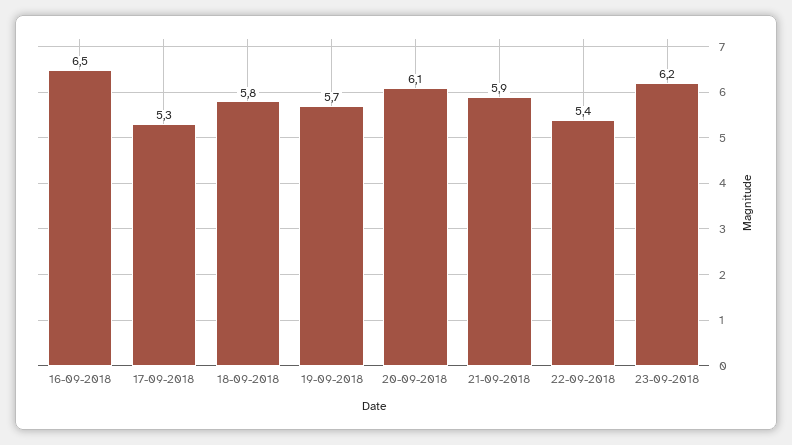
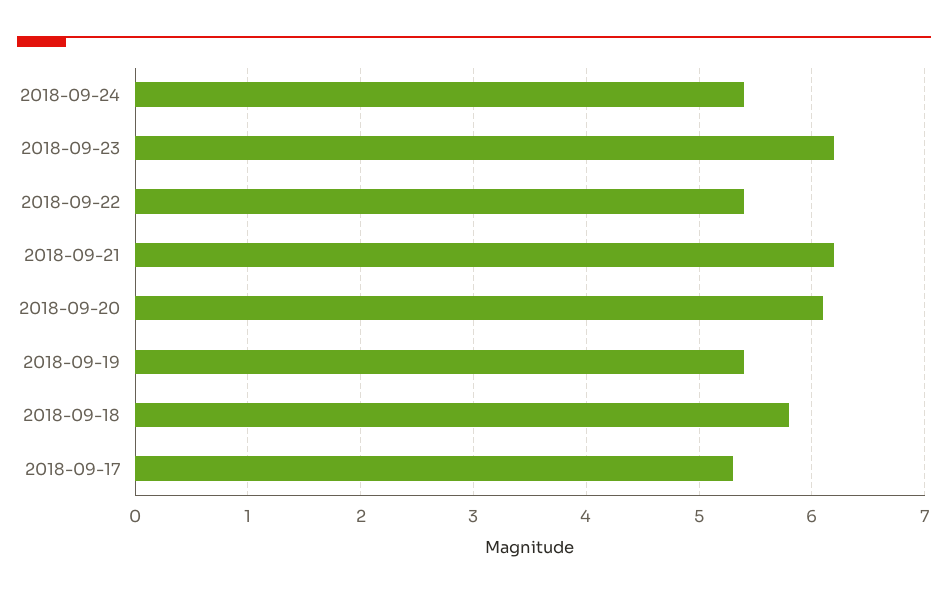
16-09-2018: 6.5 -> none
19-09-2018: 5.7 -> 5.4
21-09-2018: 5.9 -> 6.2
2018-09-24: none -> 5.4

